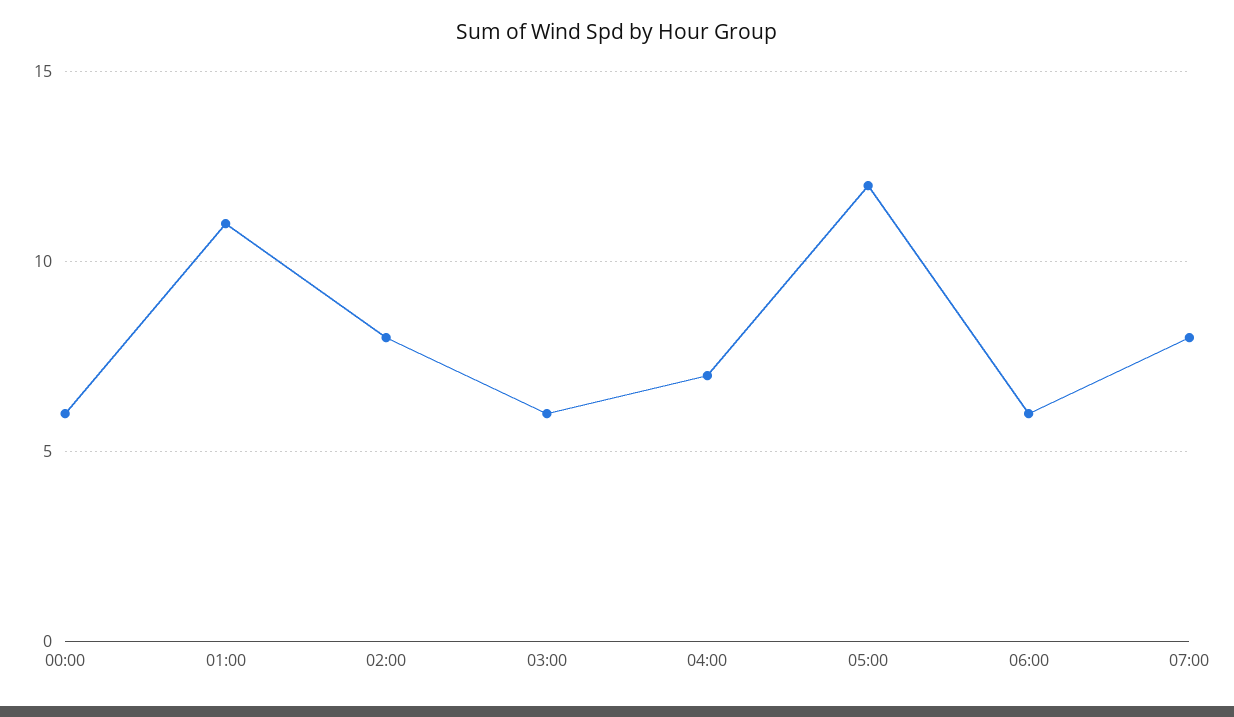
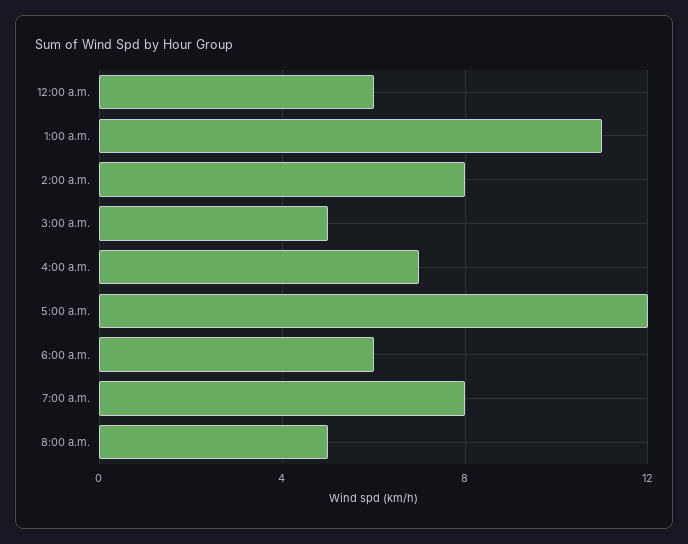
03:00: 6 -> 5
8:00 a.m.: none -> 5

